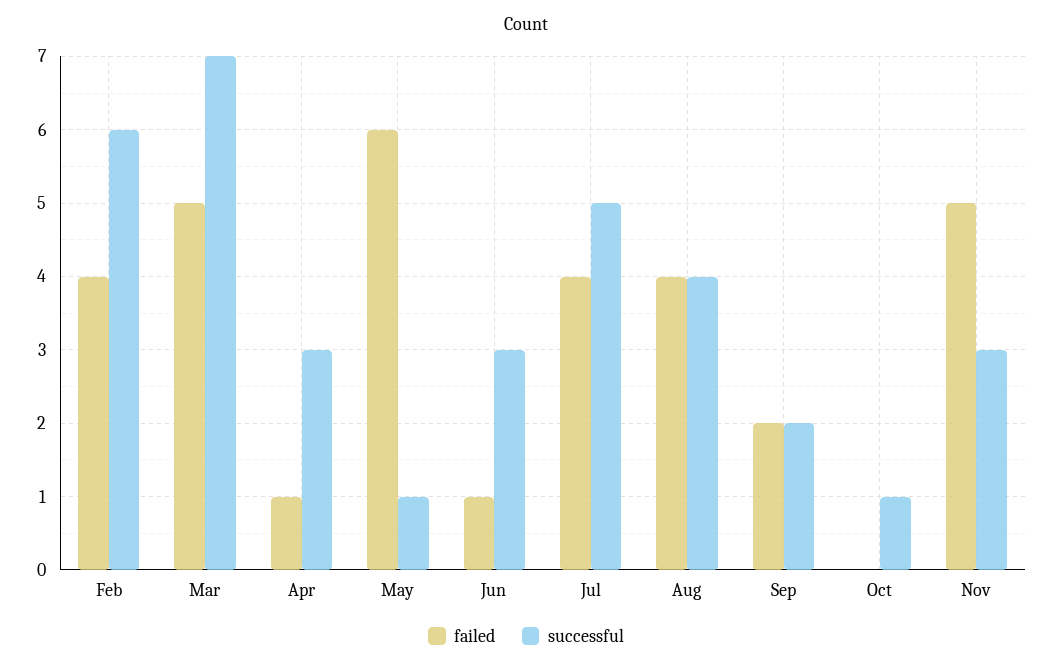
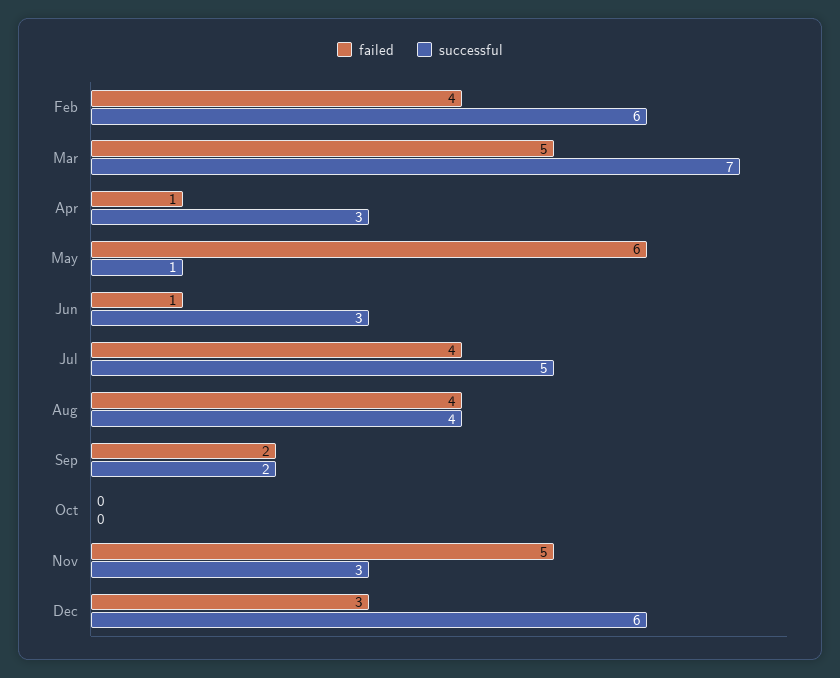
successful, Oct: 1 -> 0
failed, Dec: none -> 3
successful, Dec: none -> 6

